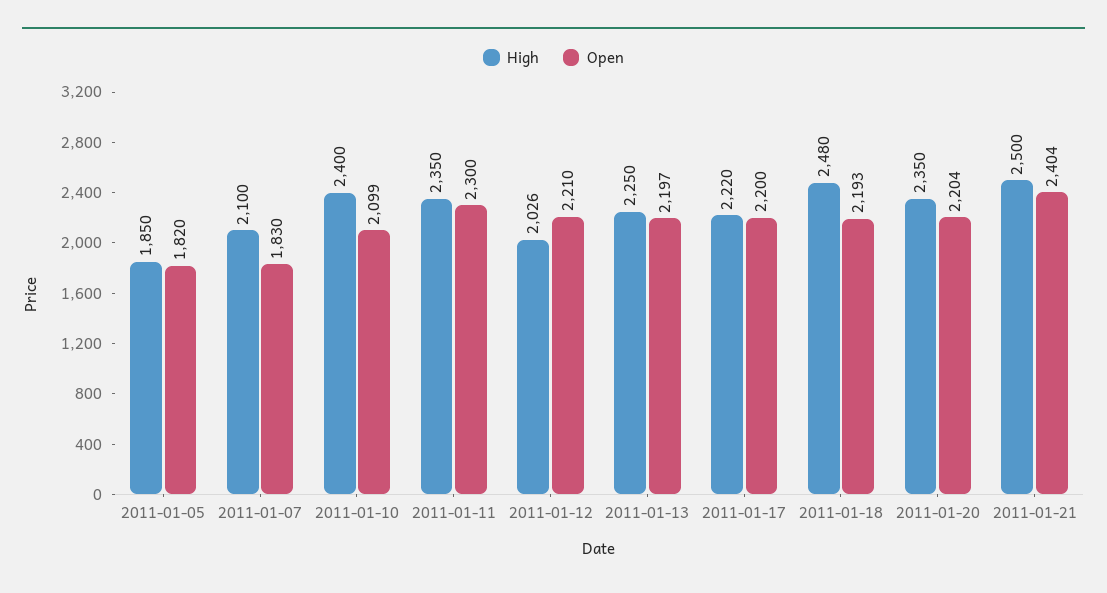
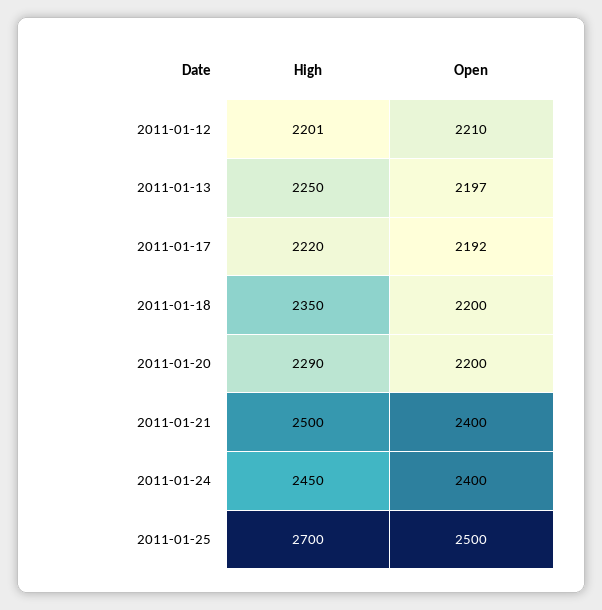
High, 2011-01-05: 1850 -> none
Open, 2011-01-05: 1820 -> none
High, 2011-01-07: 2100 -> none
Open, 2011-01-07: 1830 -> none
High, 2011-01-10: 2400 -> none
Open, 2011-01-10: 2099 -> none
High, 2011-01-11: 2350 -> none
Open, 2011-01-11: 2300 -> none
High, 2011-01-12: 2026 -> 2201
Open, 2011-01-17: 2200 -> 2192
High, 2011-01-18: 2480 -> 2350
Open, 2011-01-18: 2193 -> 2200
High, 2011-01-20: 2350 -> 2290
Open, 2011-01-20: 2204 -> 2200
Open, 2011-01-21: 2404 -> 2400
High, 2011-01-24: none -> 2450
Open, 2011-01-24: none -> 2400
High, 2011-01-25: none -> 2700
Open, 2011-01-25: none -> 2500

